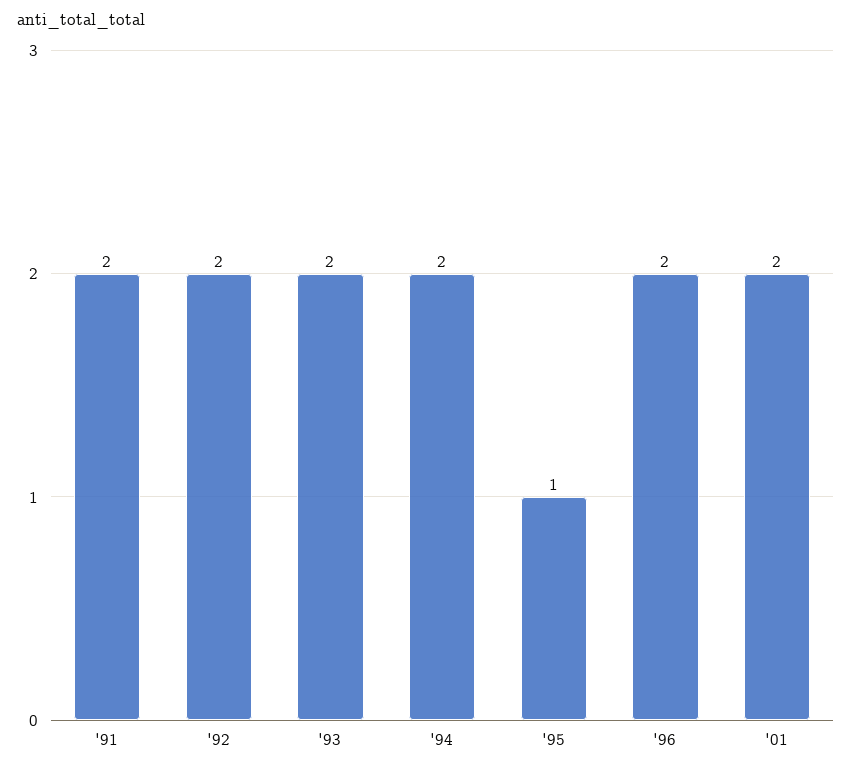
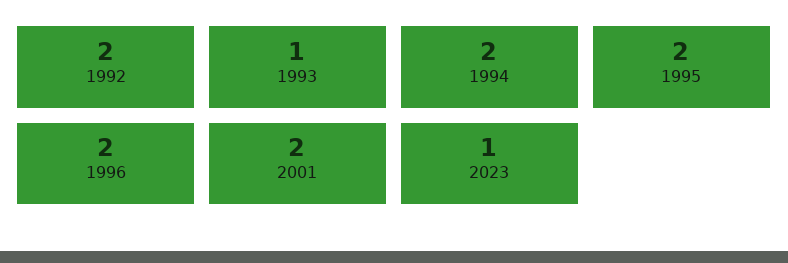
'91: 2 -> none
'93: 2 -> 1
'95: 1 -> 2
2023: none -> 1

